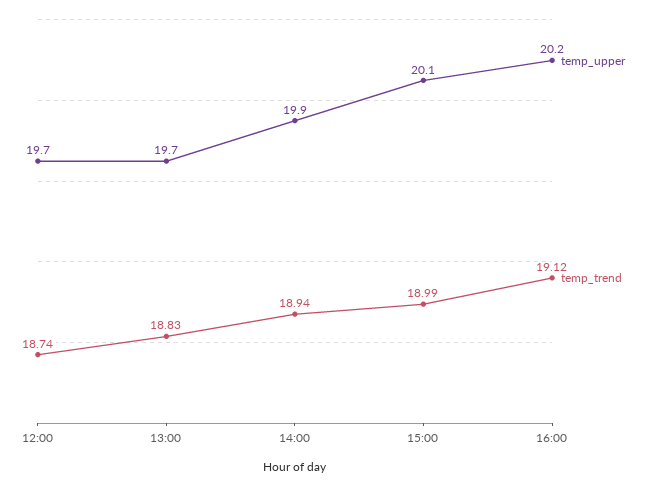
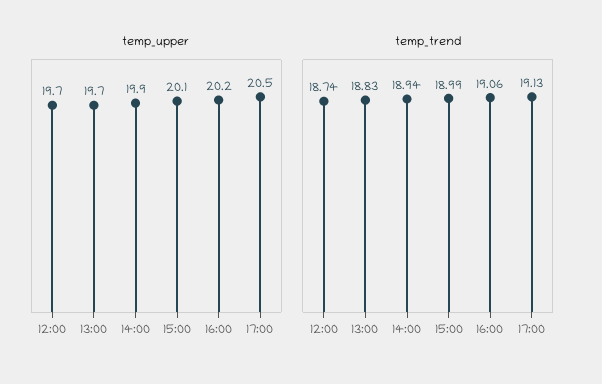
temp_trend, 16:00: 19.12 -> 19.06
temp_upper, 17:00: none -> 20.5
temp_trend, 17:00: none -> 19.13

